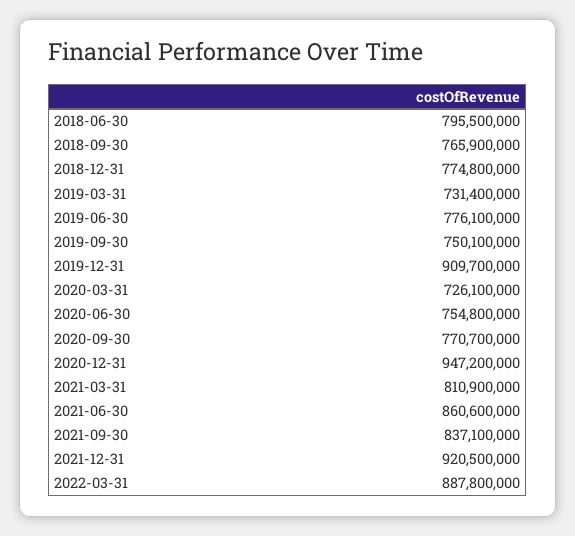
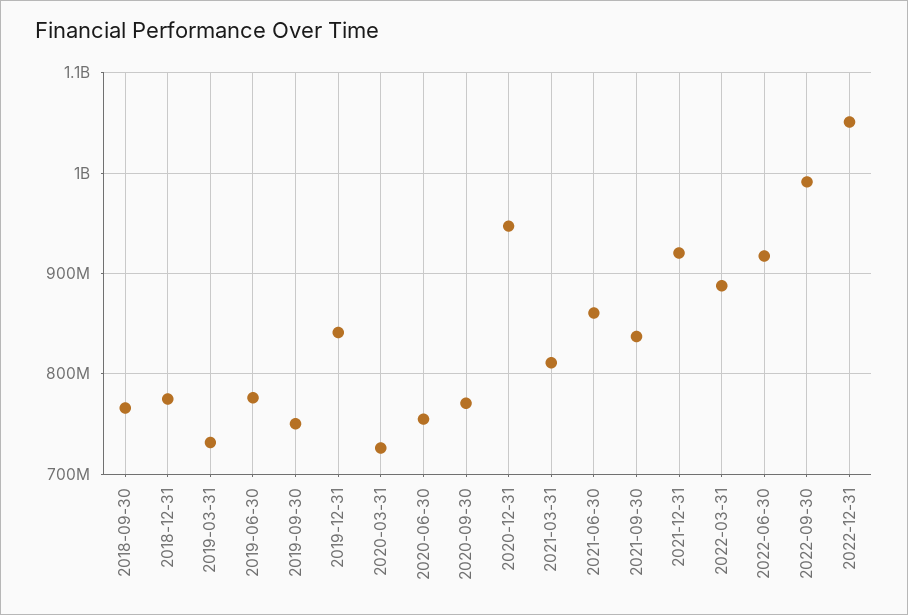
2018-06-30: 795500000 -> none
2019-12-31: 909700000 -> 840000000
2022-06-30: none -> 920000000
2022-09-30: none -> 990000000
2022-12-31: none -> 1050000000

